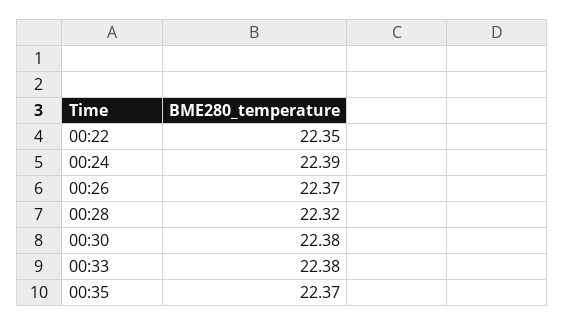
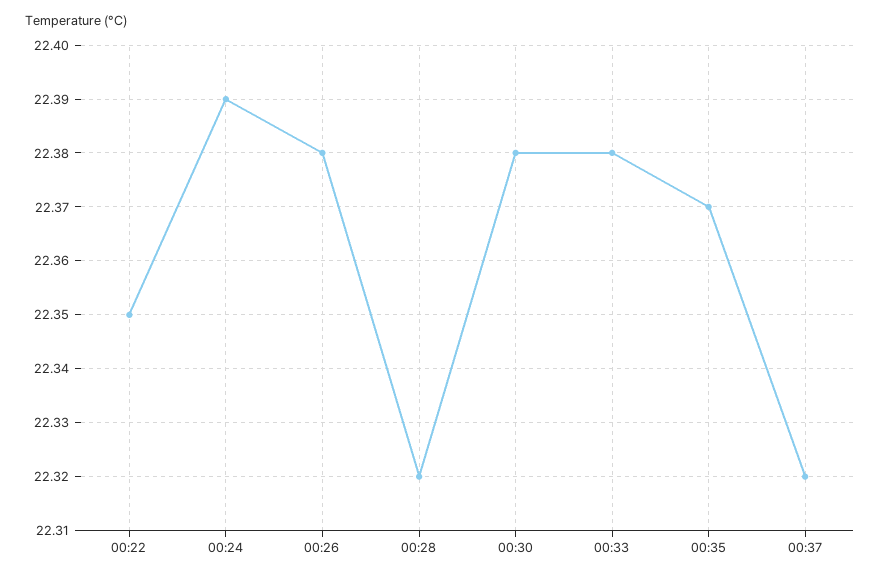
00:26: 22.37 -> 22.38
00:37: none -> 22.32

